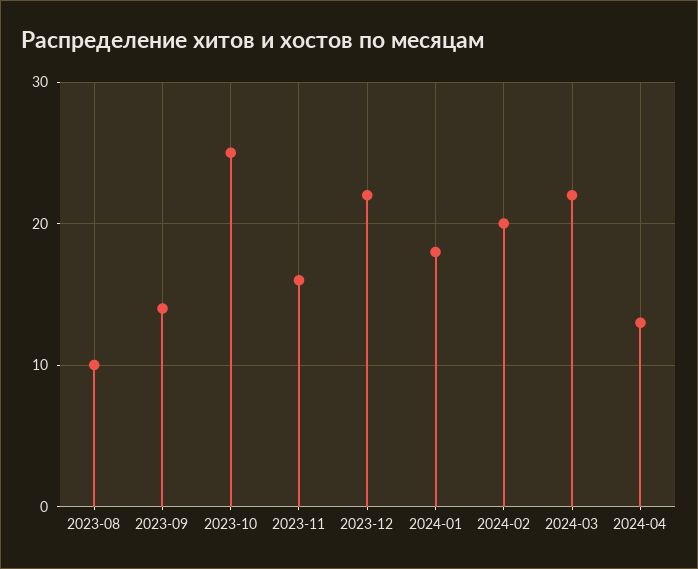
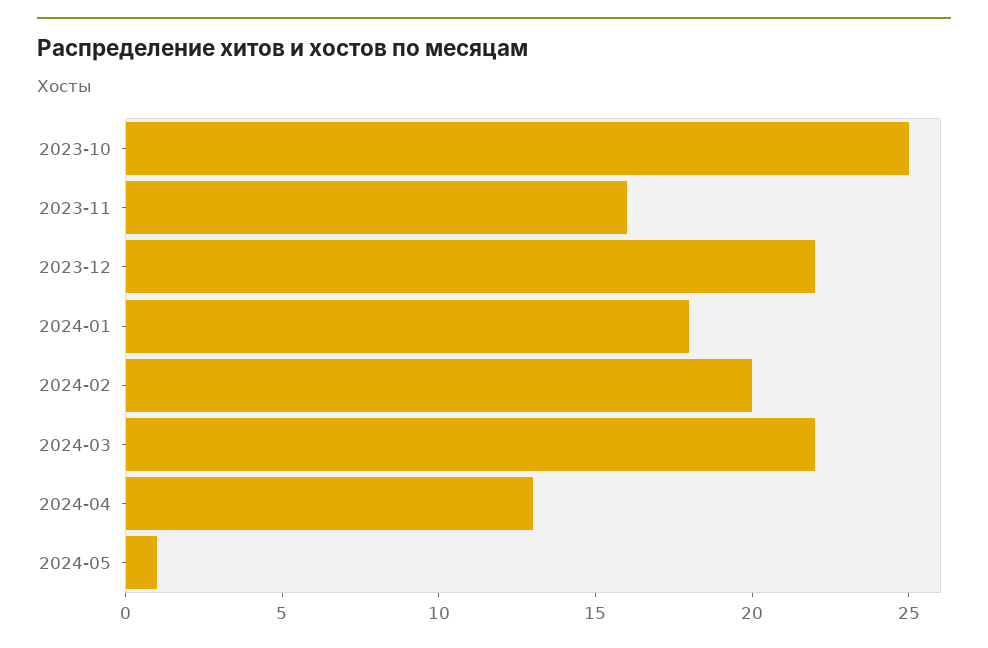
2023-08: 10 -> none
2023-09: 14 -> none
2024-05: none -> 1

